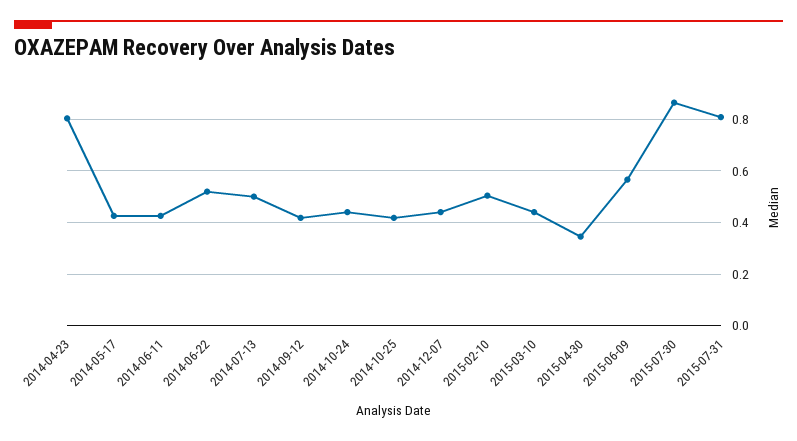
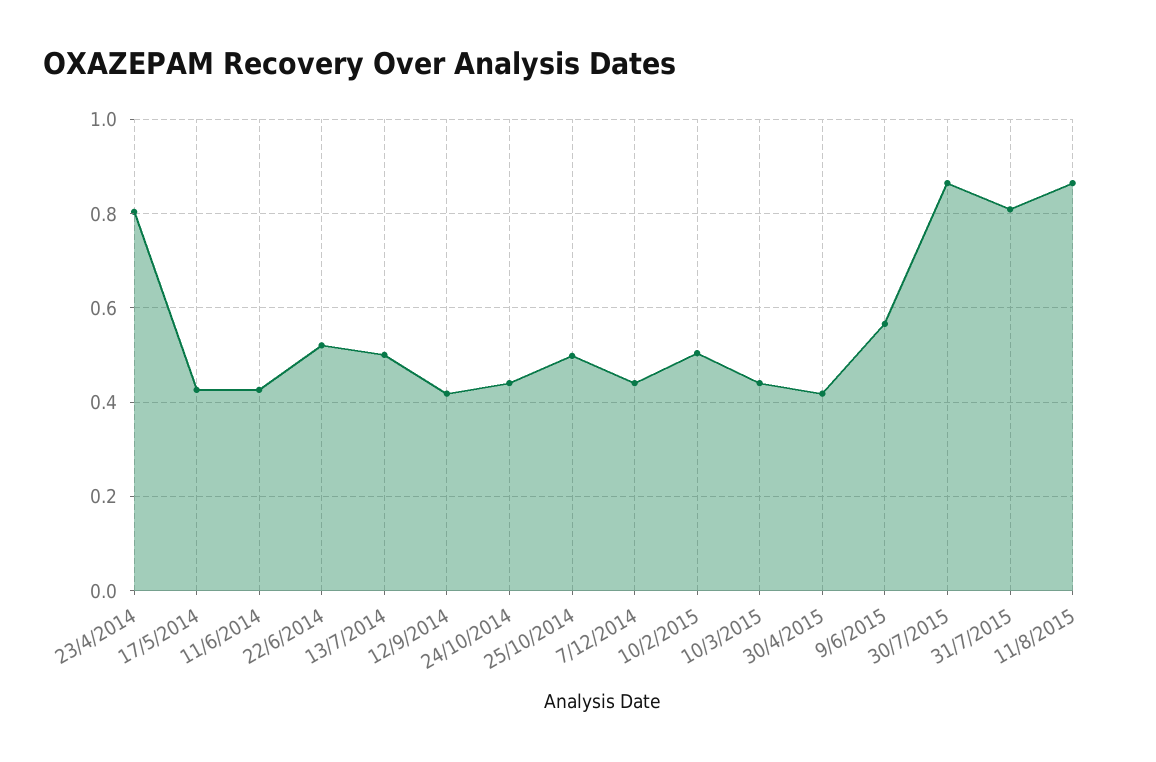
2014-10-25: 0.425 -> 0.5
2015-04-30: 0.35 -> 0.42
11/8/2015: none -> 0.86

